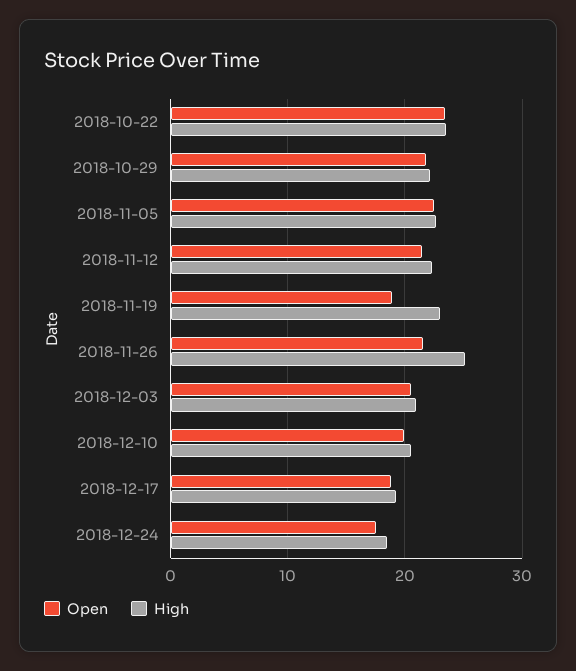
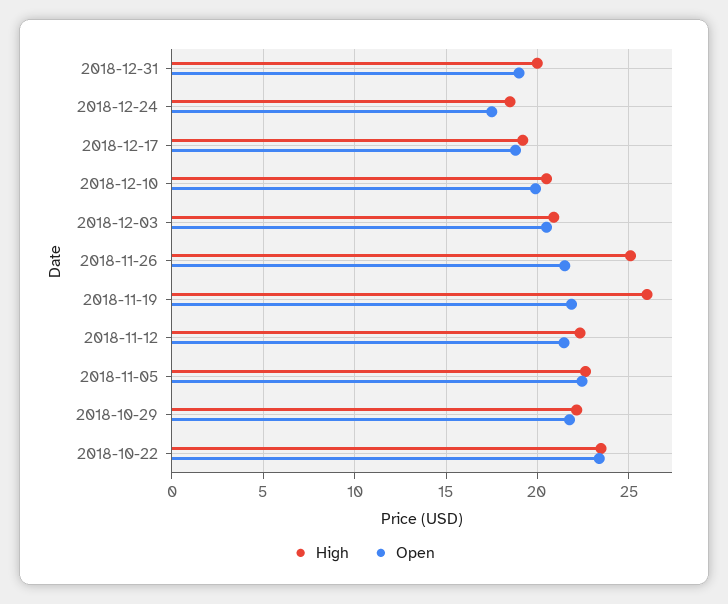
Open, 2018-11-19: 19 -> 22
High, 2018-11-19: 23 -> 26
High, 2018-12-31: none -> 20
Open, 2018-12-31: none -> 19

